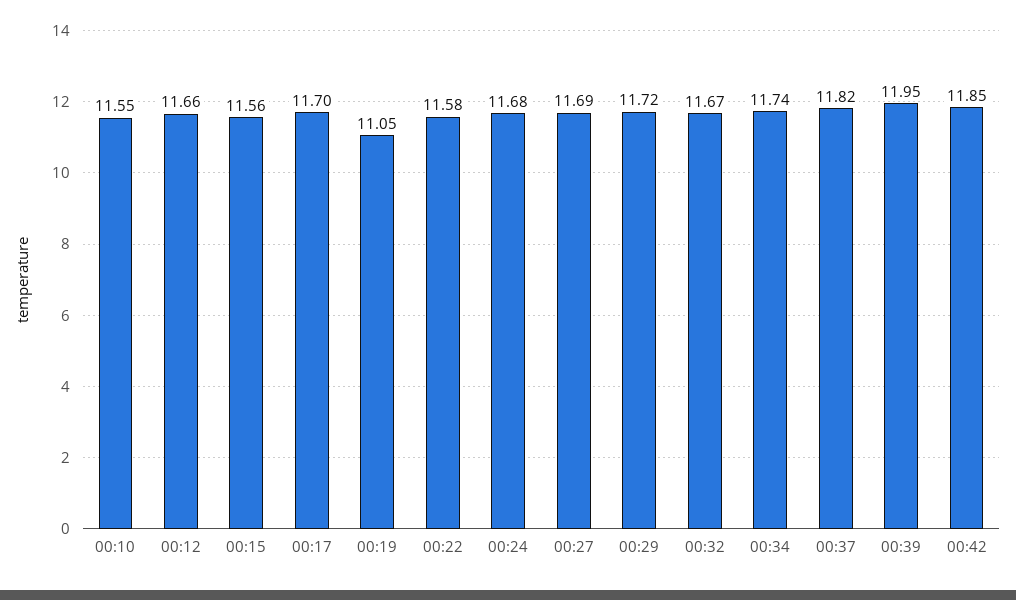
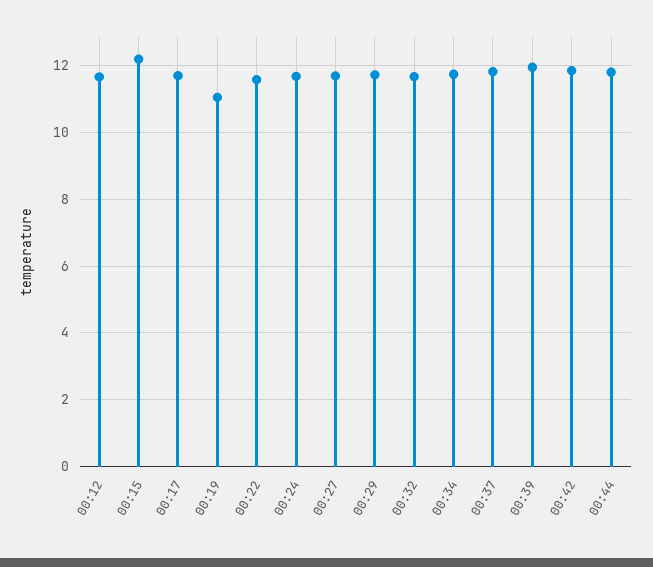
00:10: 11.55 -> none
00:15: 11.56 -> 12.2
00:44: none -> 11.8

